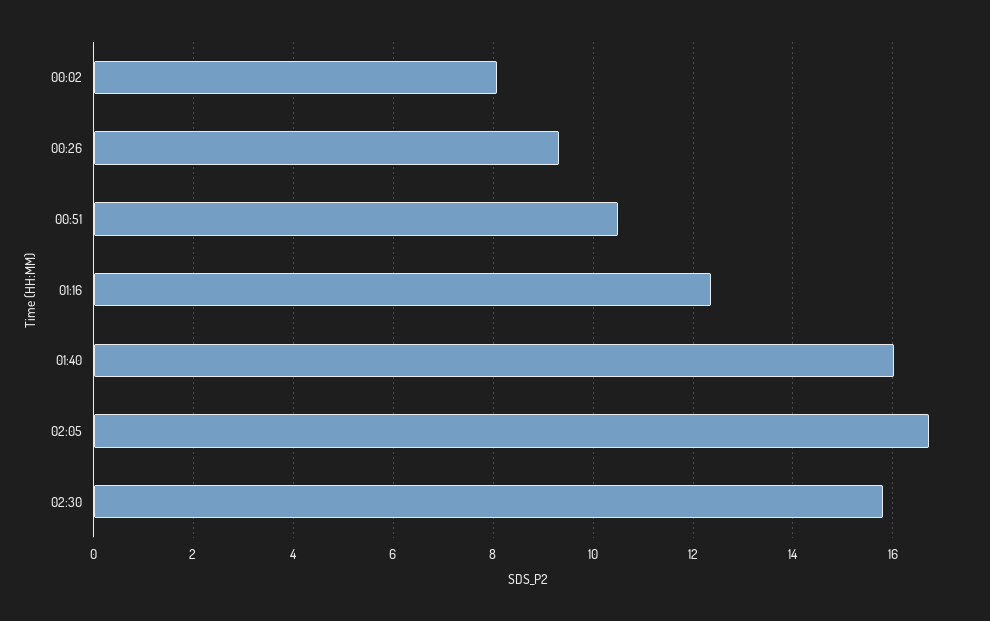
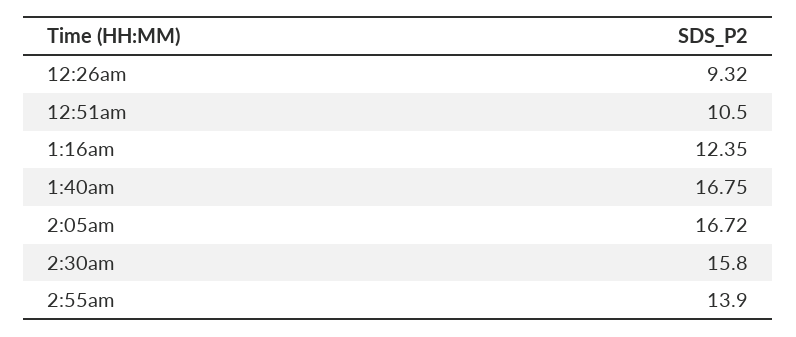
00:02: 8 -> none
01:40: 16 -> 16.75
2:55am: none -> 13.9

